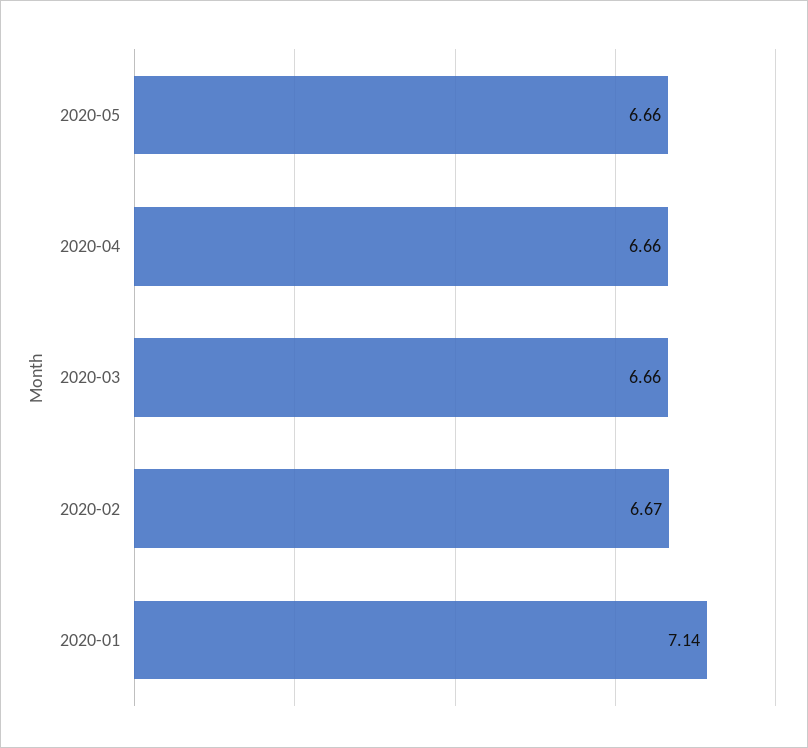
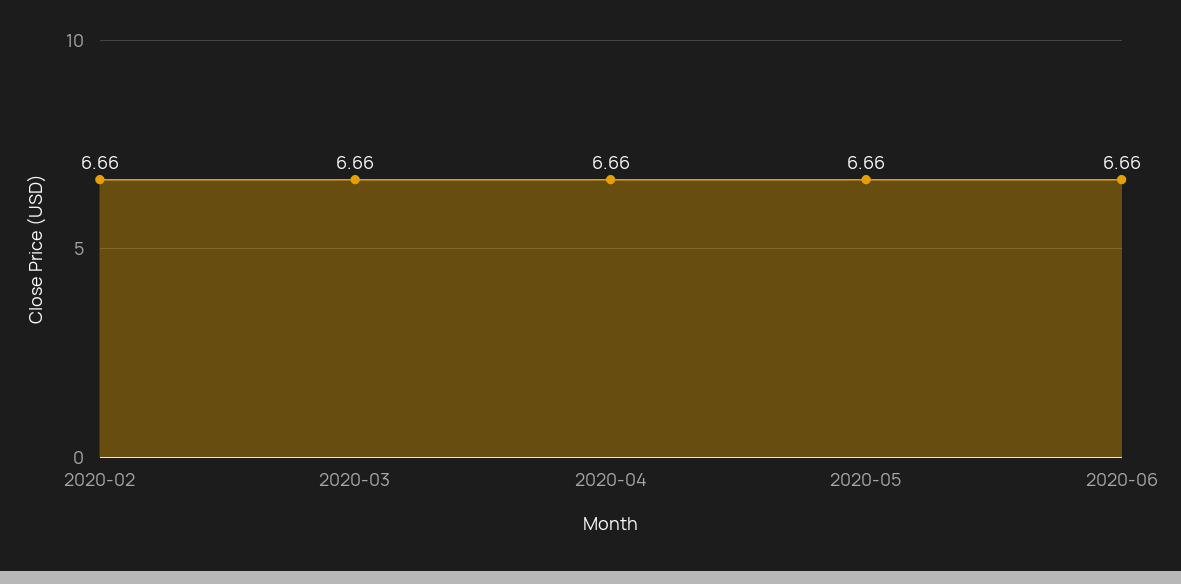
2020-02: 6.67 -> 6.66
2020-01: 7.14 -> none
2020-06: none -> 6.66

